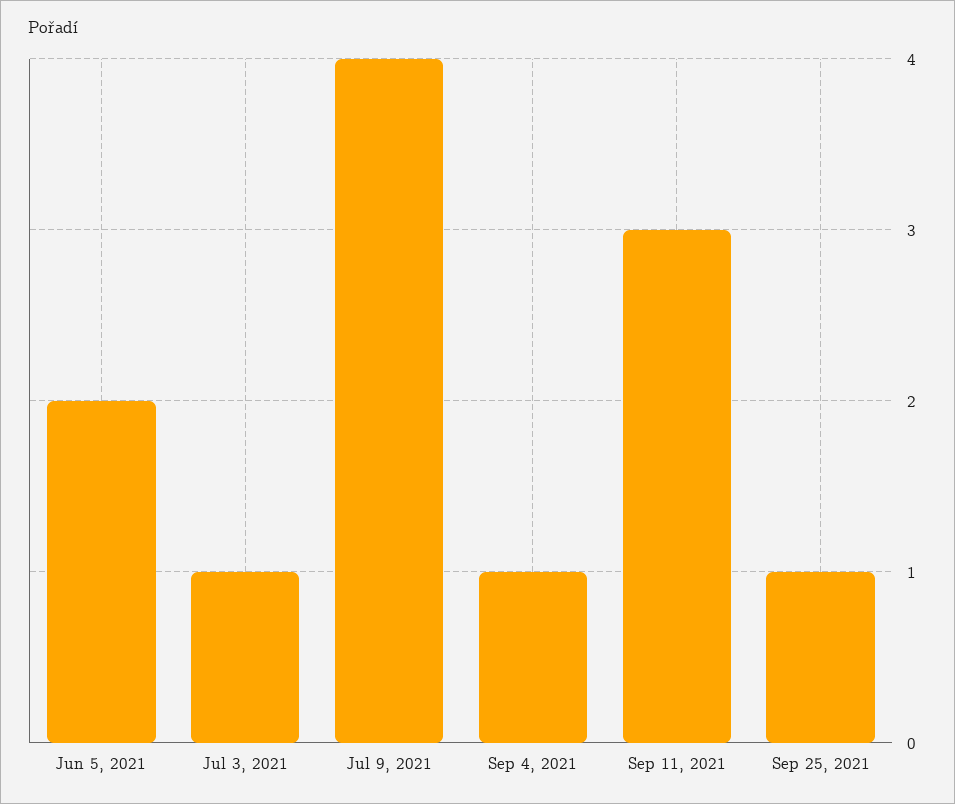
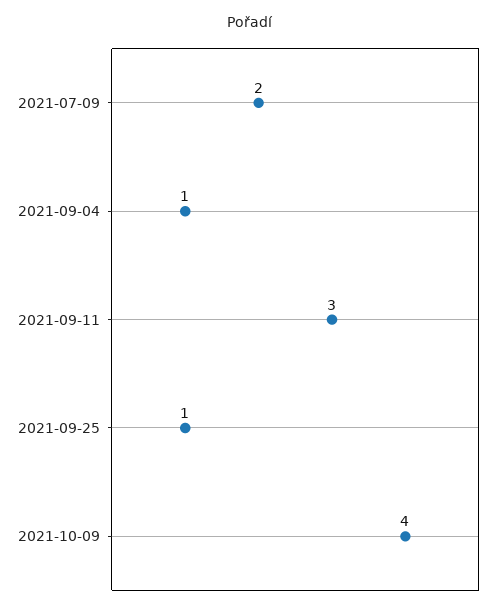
Jun 5, 2021: 2 -> none
Jul 3, 2021: 1 -> none
Jul 9, 2021: 4 -> 2
2021-10-09: none -> 4

